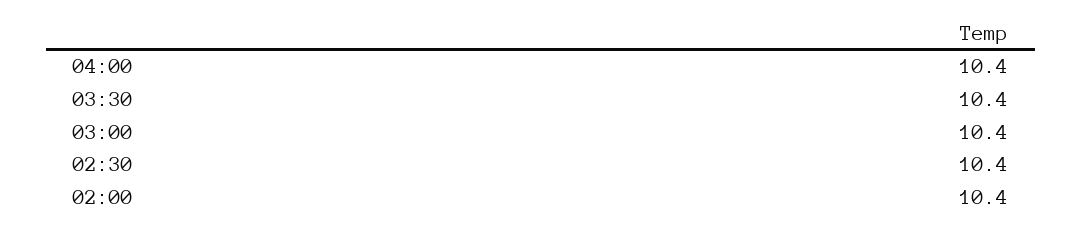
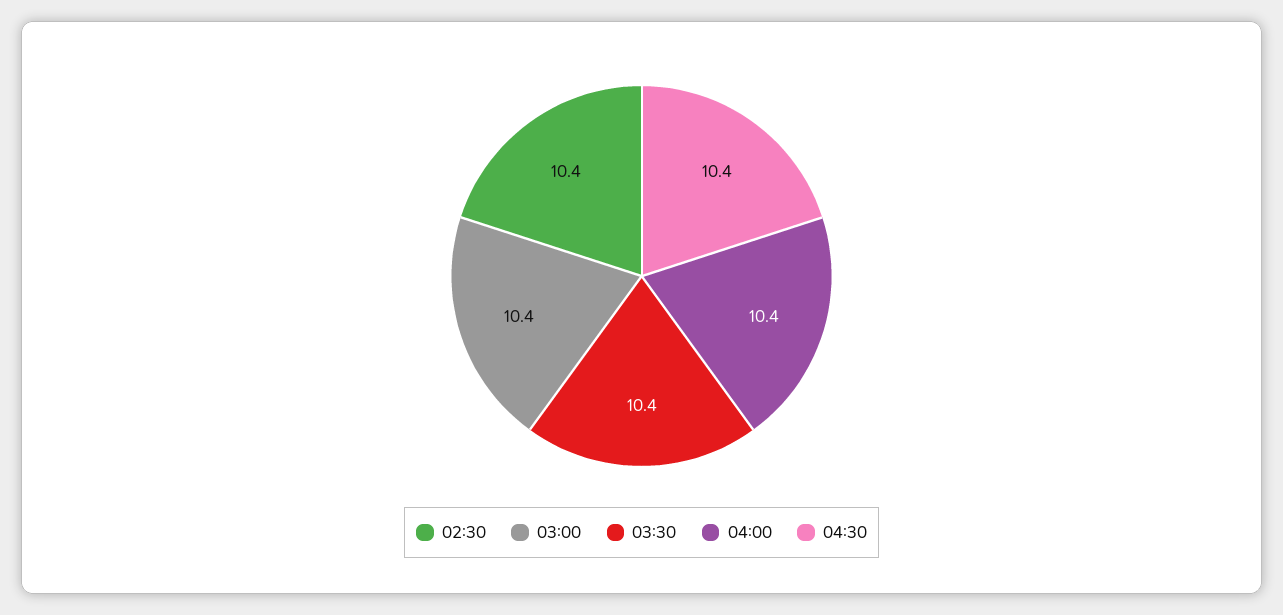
02:00: 10.4 -> none
04:30: none -> 10.4

